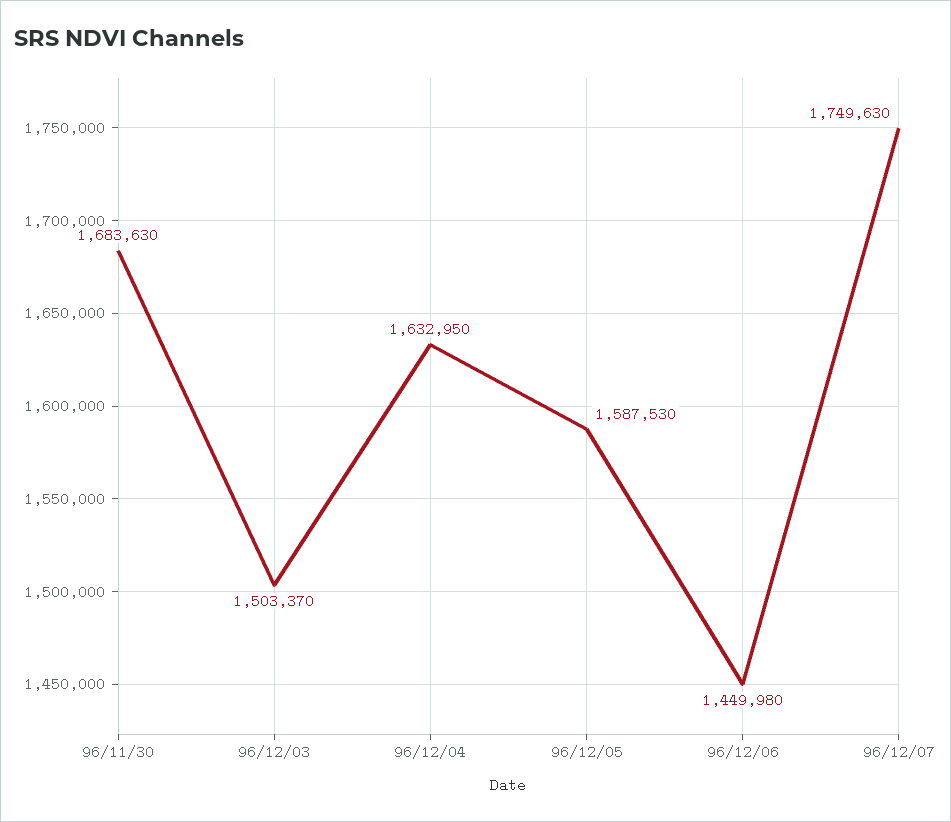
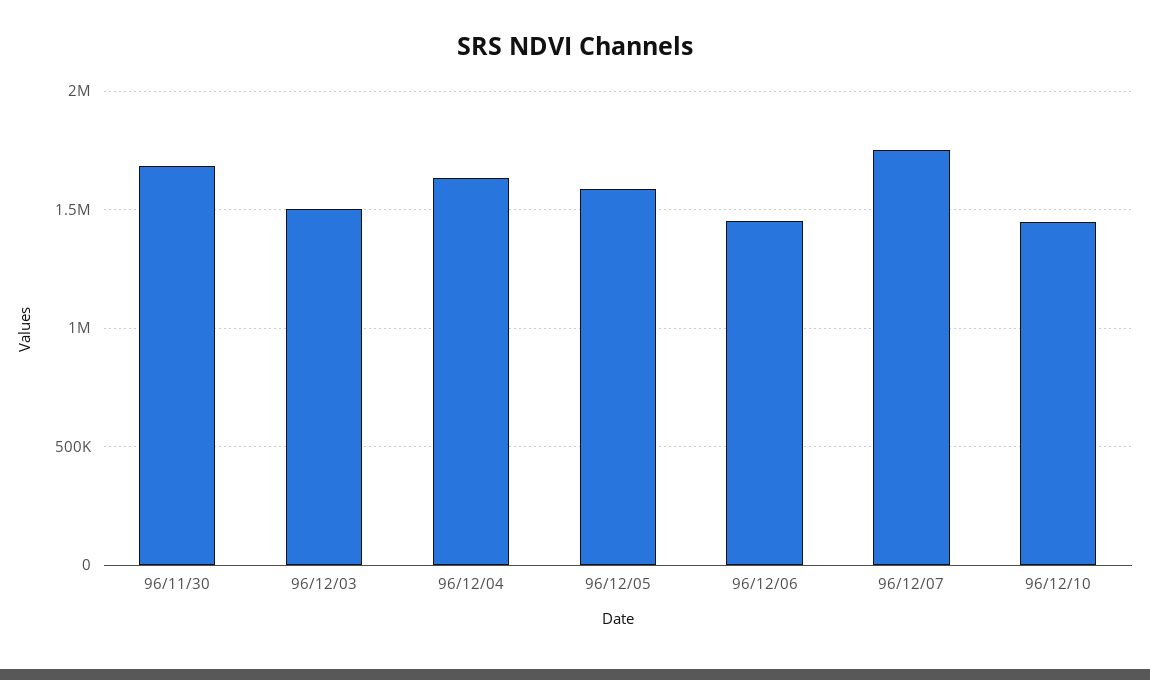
96/12/10: none -> 1450000

